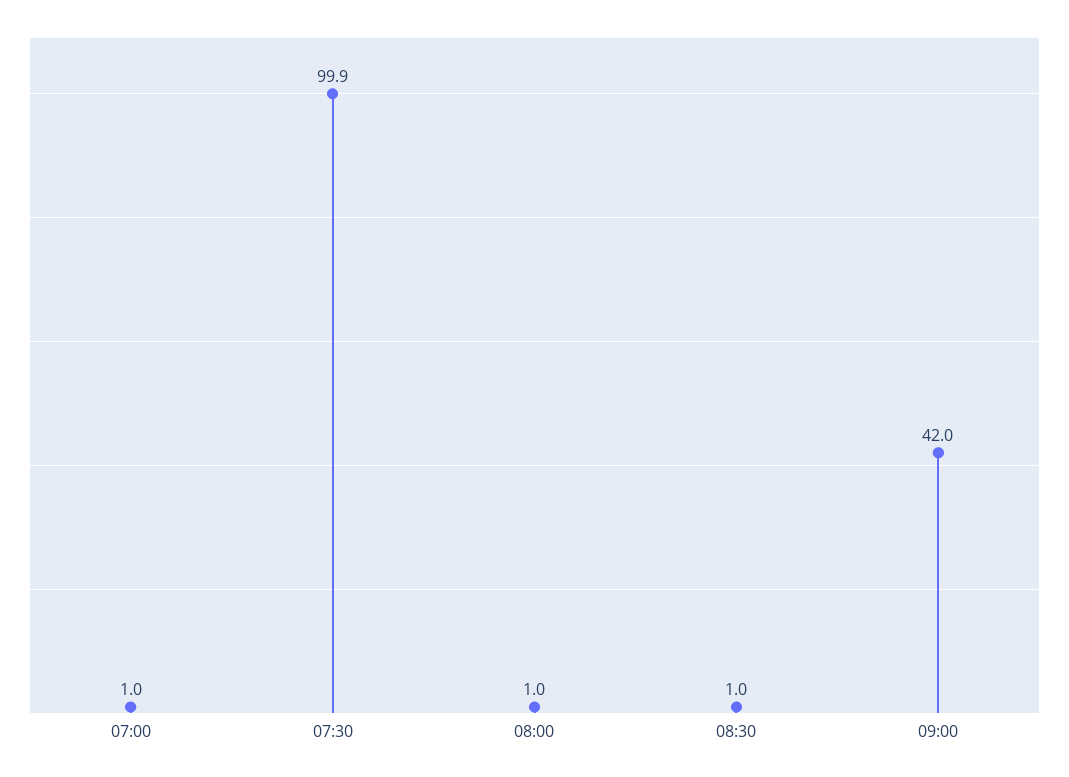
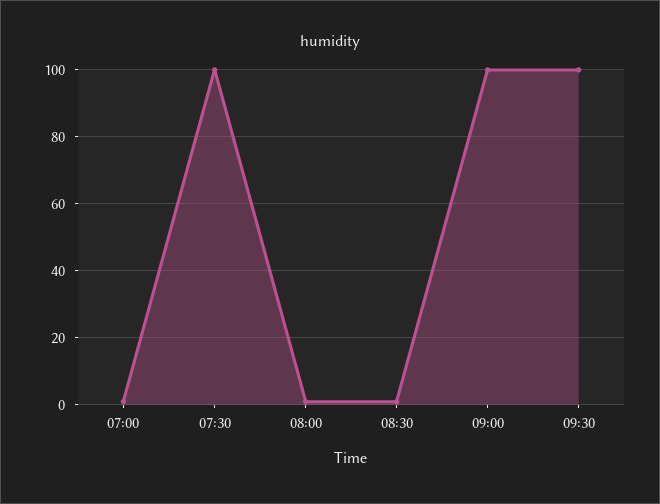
09:00: 42 -> 100
09:30: none -> 100

